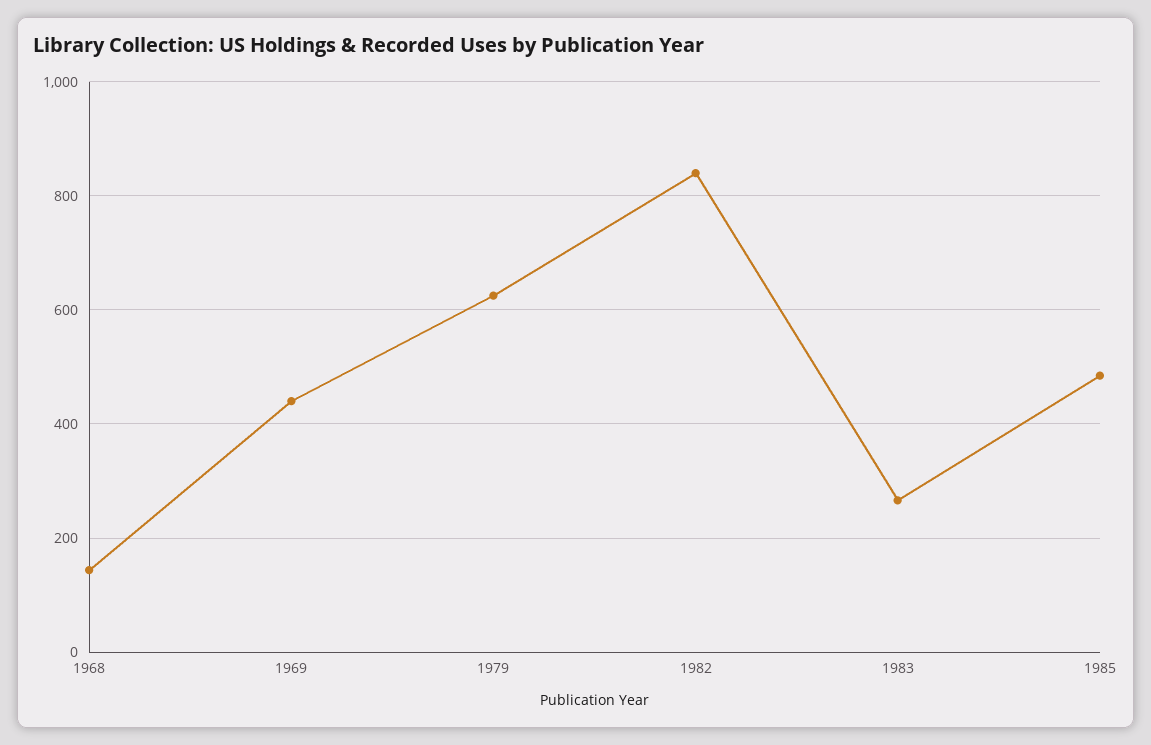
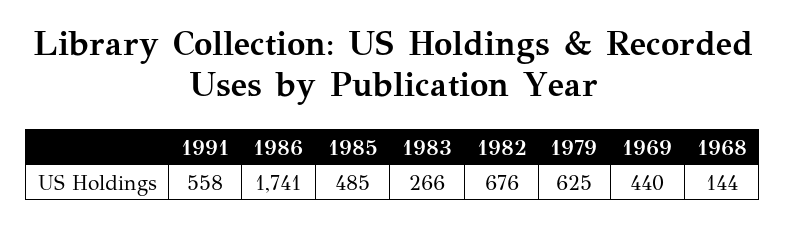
1982: 840 -> 676
1991: none -> 558
1986: none -> 1741

